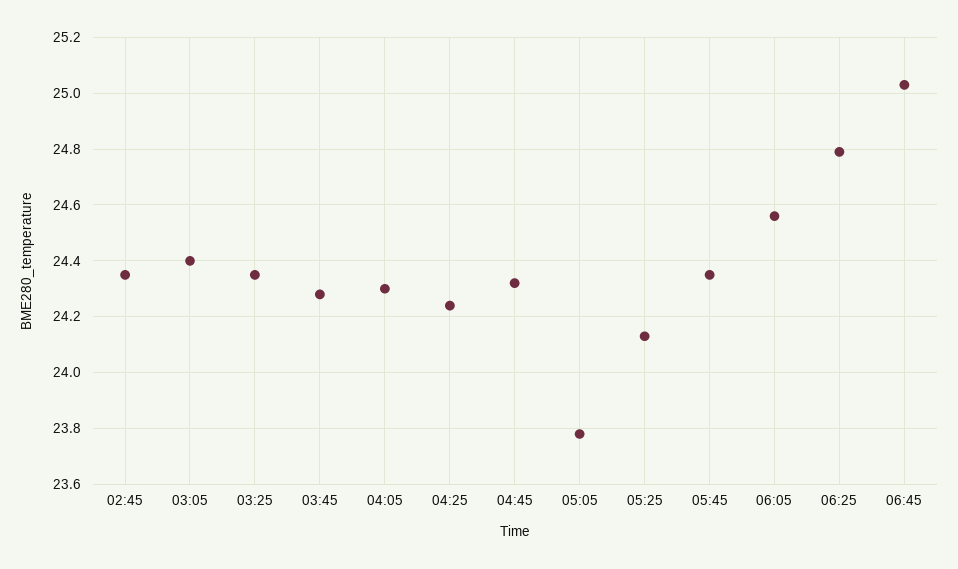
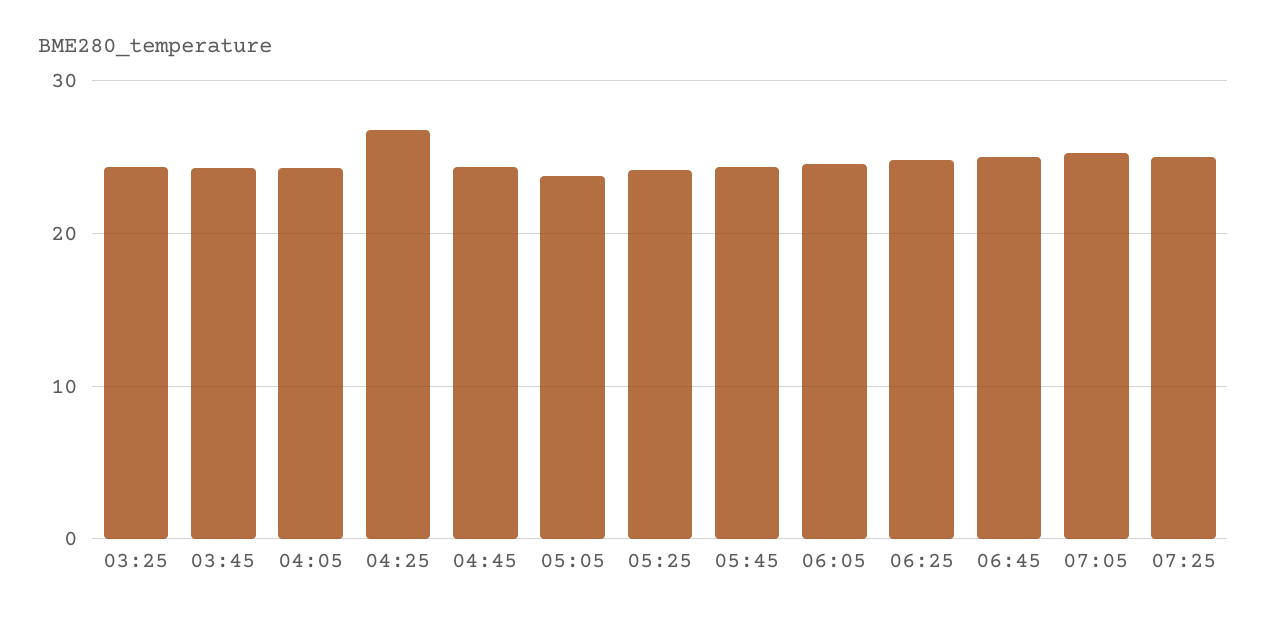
02:45: 24.35 -> none
03:05: 24.4 -> none
04:25: 24.25 -> 27
07:05: none -> 25
07:25: none -> 25

